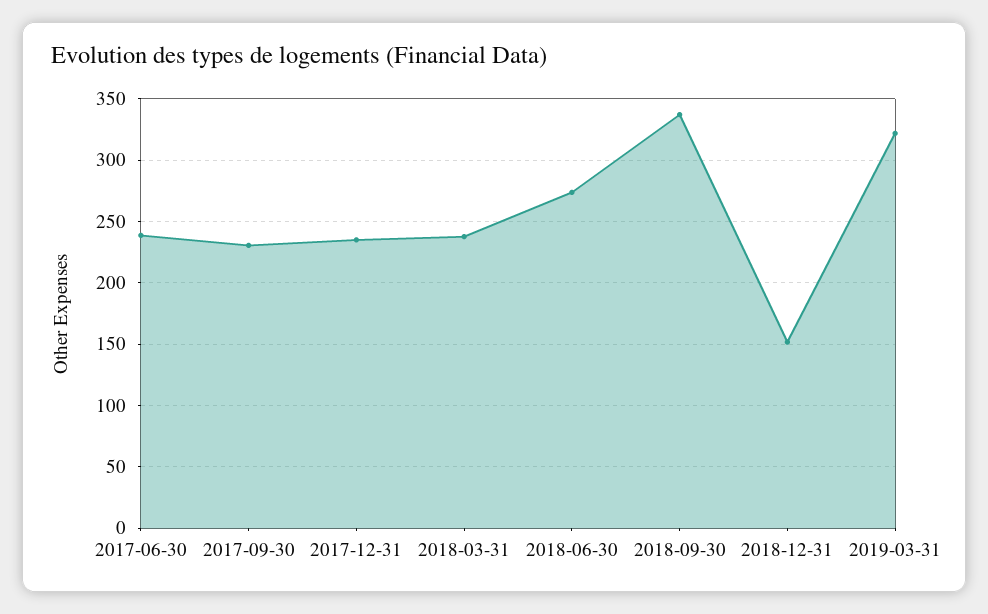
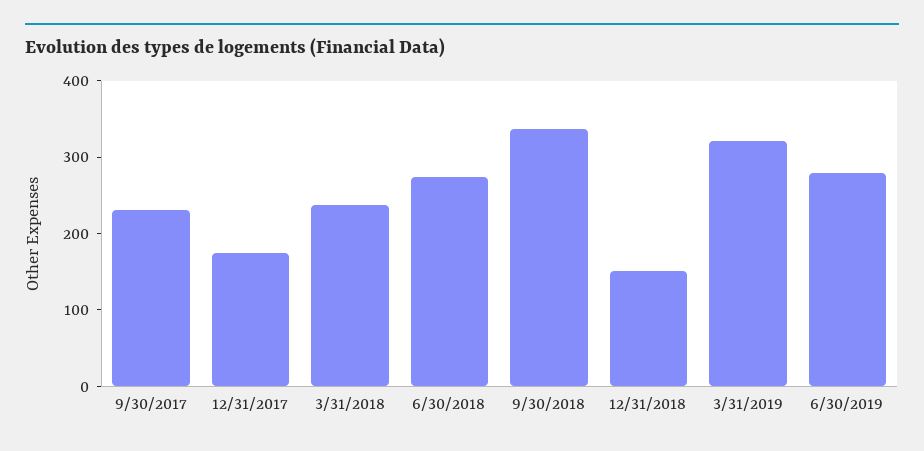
2017-06-30: 240 -> none
2017-12-31: 235 -> 180
6/30/2019: none -> 280

